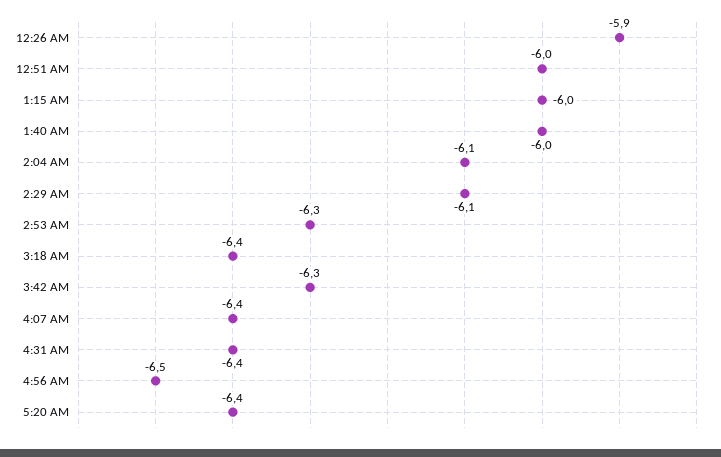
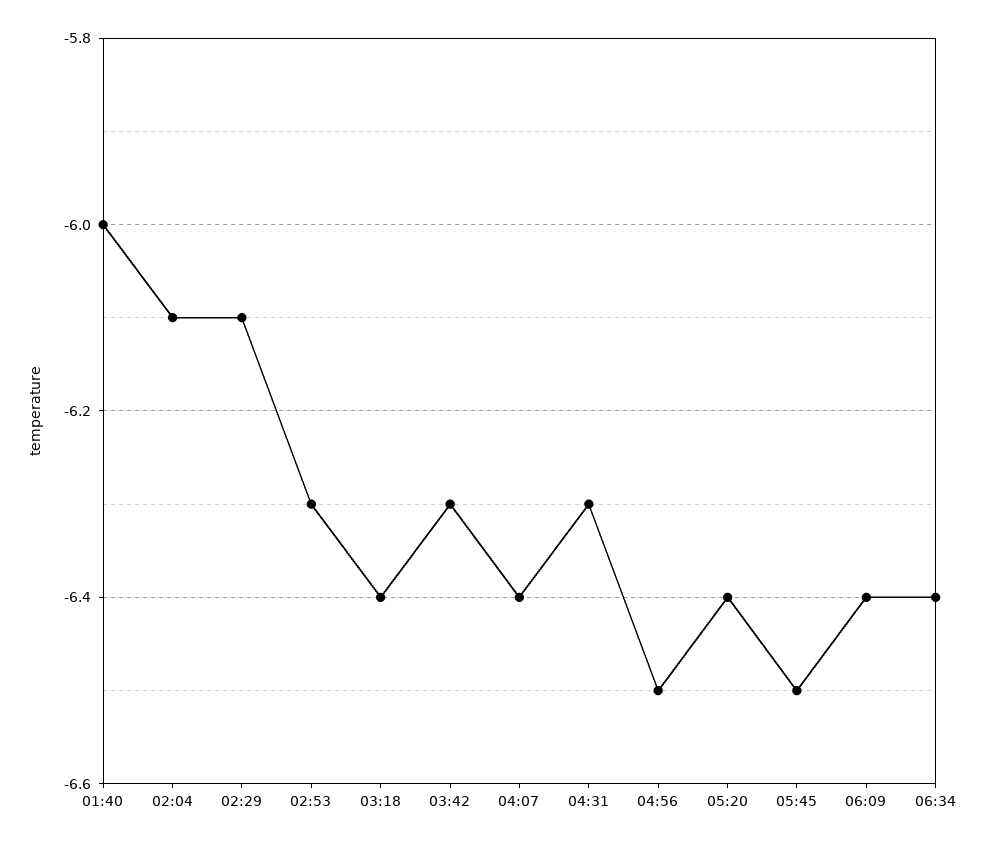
12:26 AM: -5.9 -> none
12:51 AM: -6 -> none
1:15 AM: -6 -> none
4:31 AM: -6.4 -> -6.3
05:45: none -> -6.5
06:09: none -> -6.4
06:34: none -> -6.4

